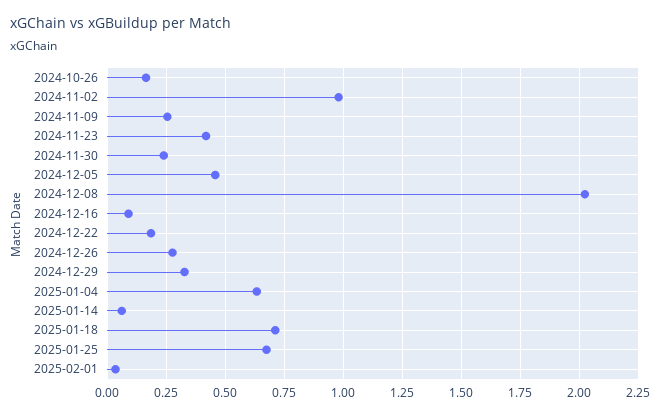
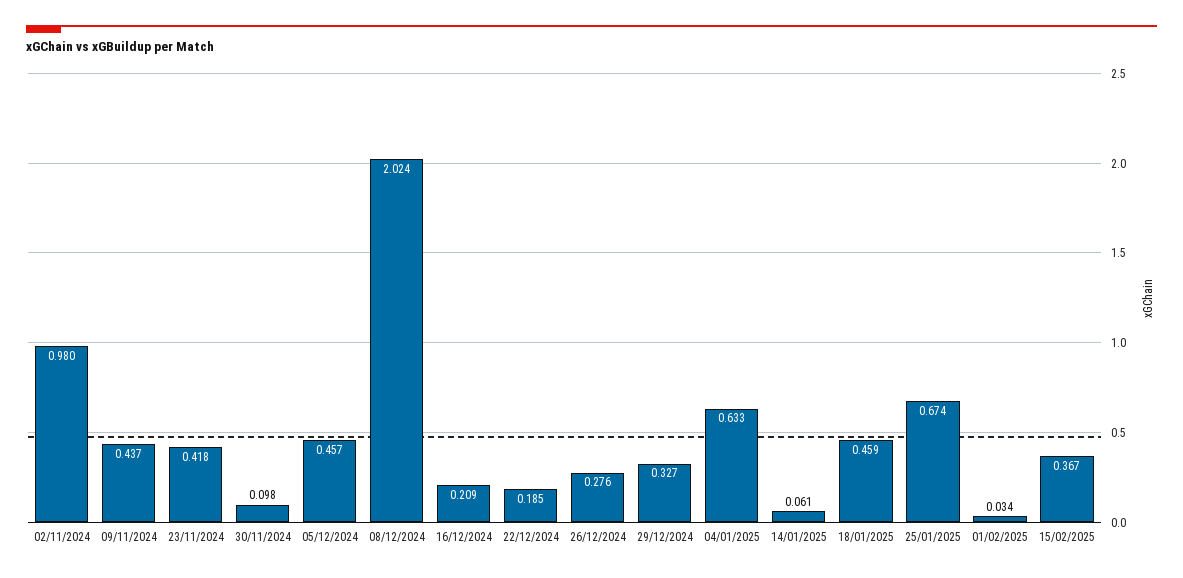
2024-10-26: 0.15 -> none
2024-11-09: 0.25 -> 0.437
2024-11-30: 0.25 -> 0.098
2024-12-16: 0.1 -> 0.209
2025-01-18: 0.7 -> 0.459
15/02/2025: none -> 0.367

